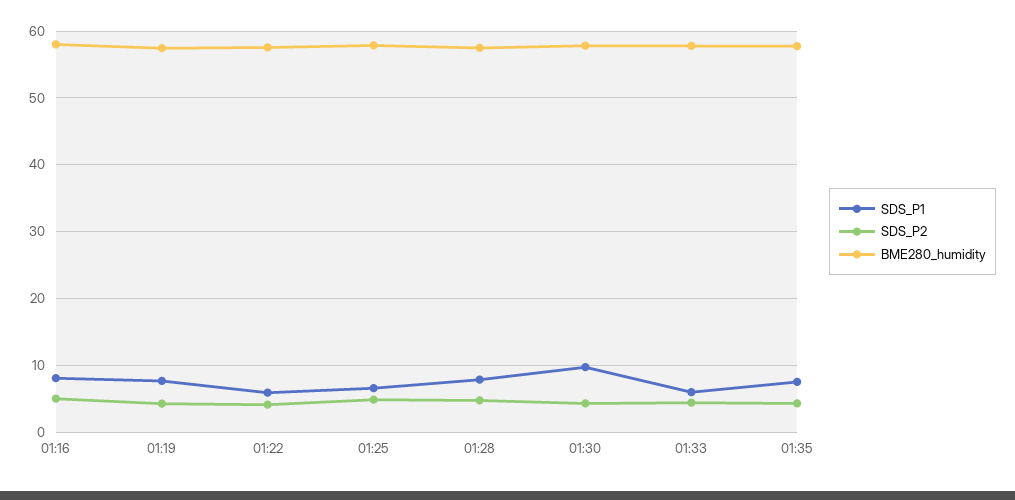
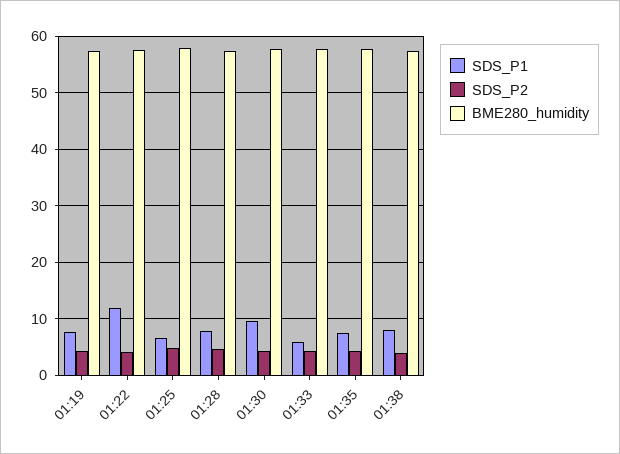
SDS_P1, 01:16: 8 -> none
SDS_P2, 01:16: 5 -> none
BME280_humidity, 01:16: 58 -> none
SDS_P1, 01:22: 6 -> 12
SDS_P1, 01:38: none -> 8
SDS_P2, 01:38: none -> 4
BME280_humidity, 01:38: none -> 58

